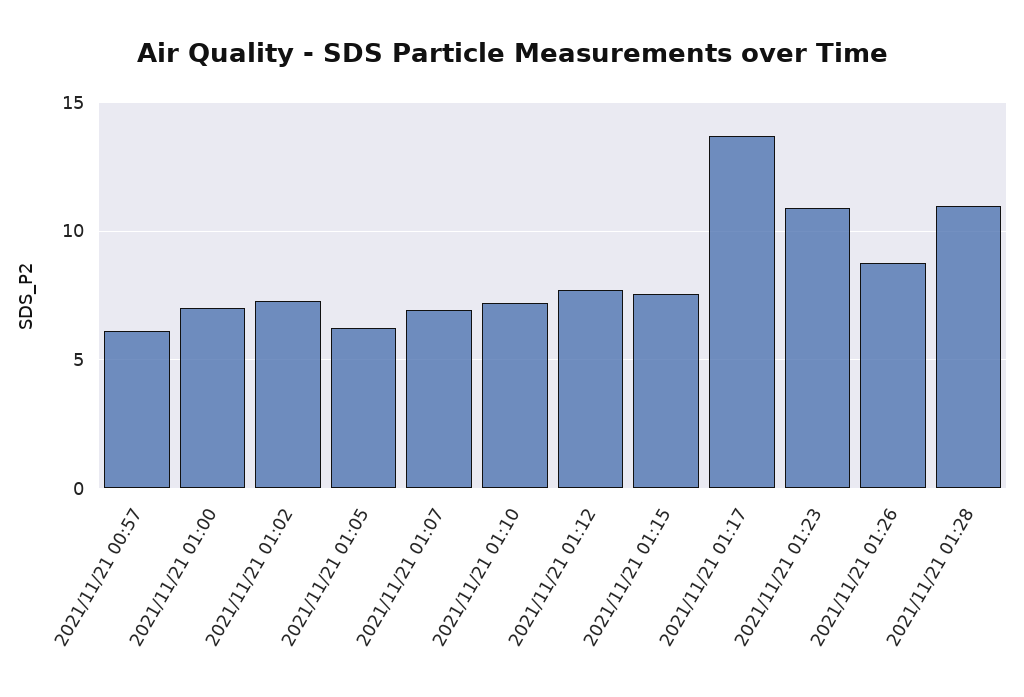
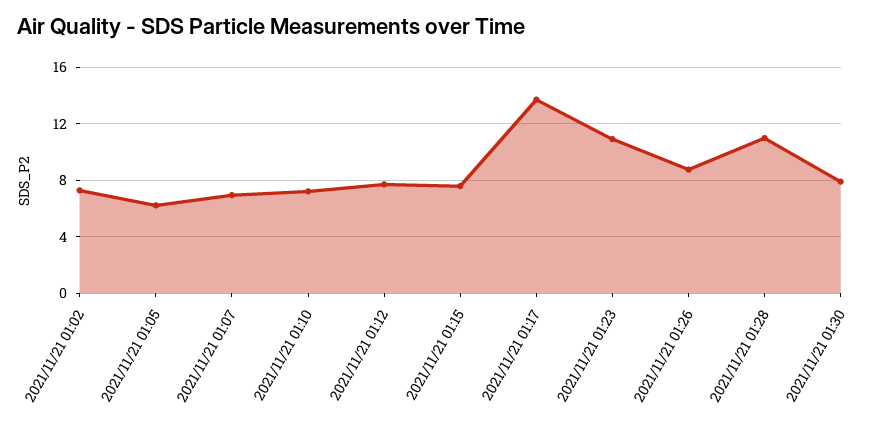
2021/11/21 00:57: 6 -> none
2021/11/21 01:00: 7 -> none
2021/11/21 01:30: none -> 8

